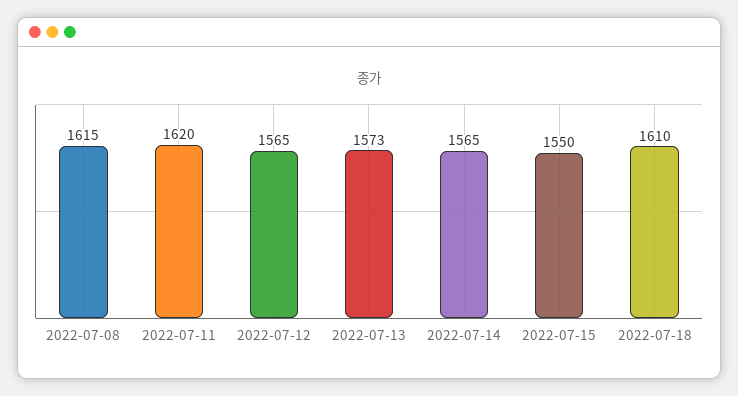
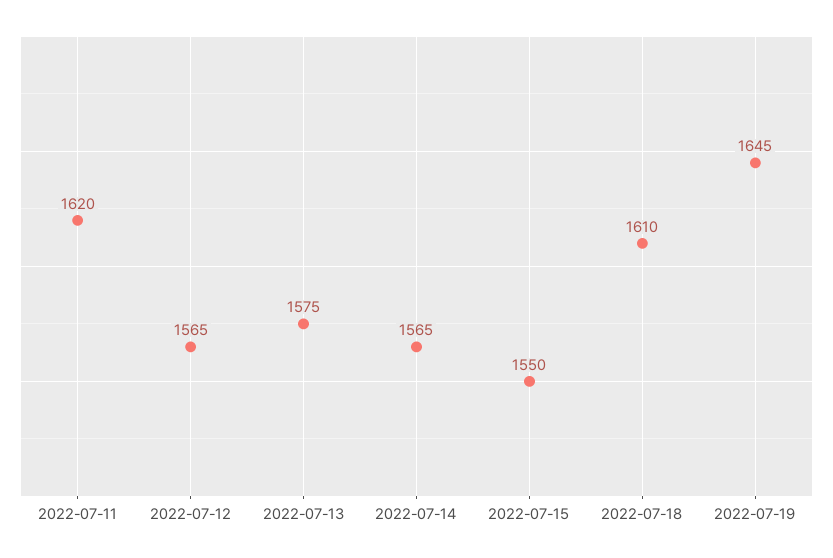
2022-07-08: 1615 -> none
2022-07-13: 1573 -> 1575
2022-07-19: none -> 1645

